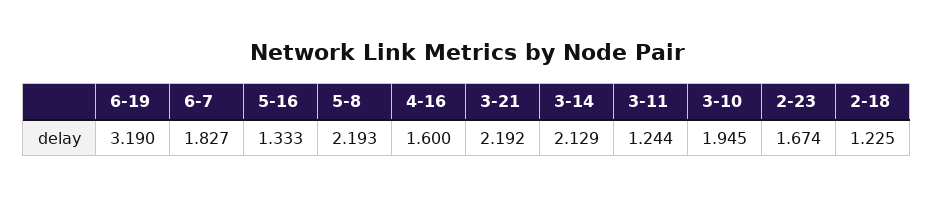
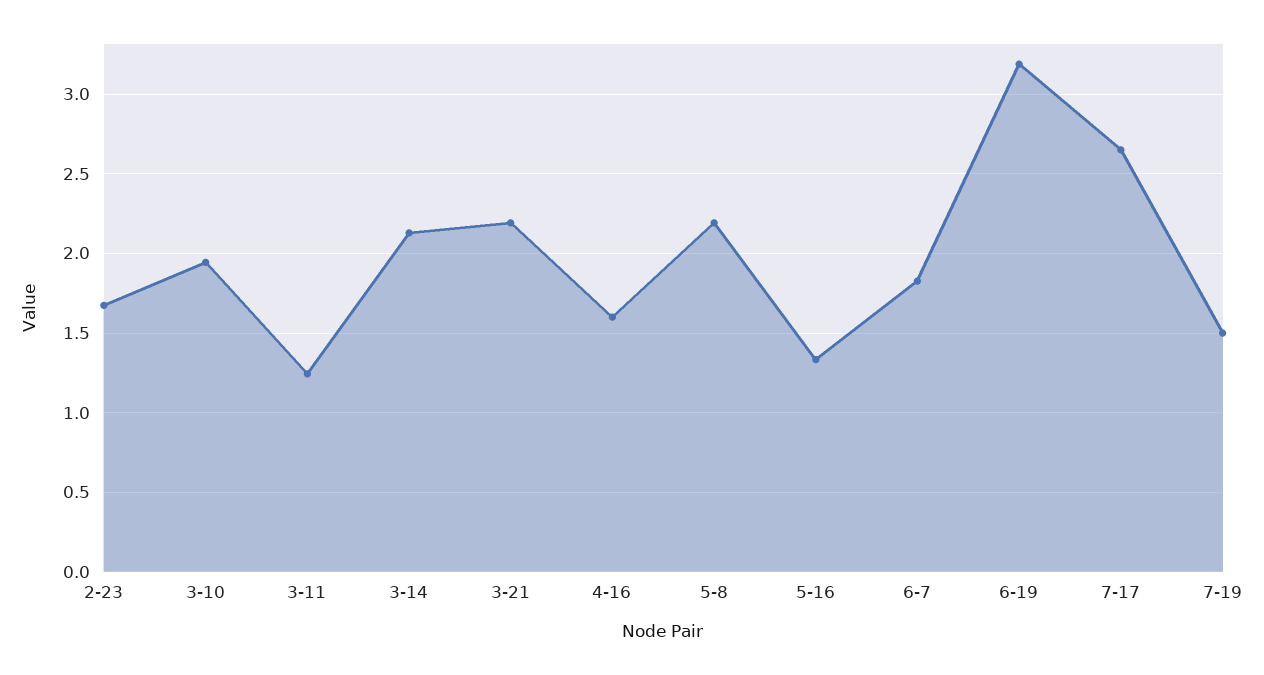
2-18: 1.225 -> none
7-17: none -> 2.65
7-19: none -> 1.5

